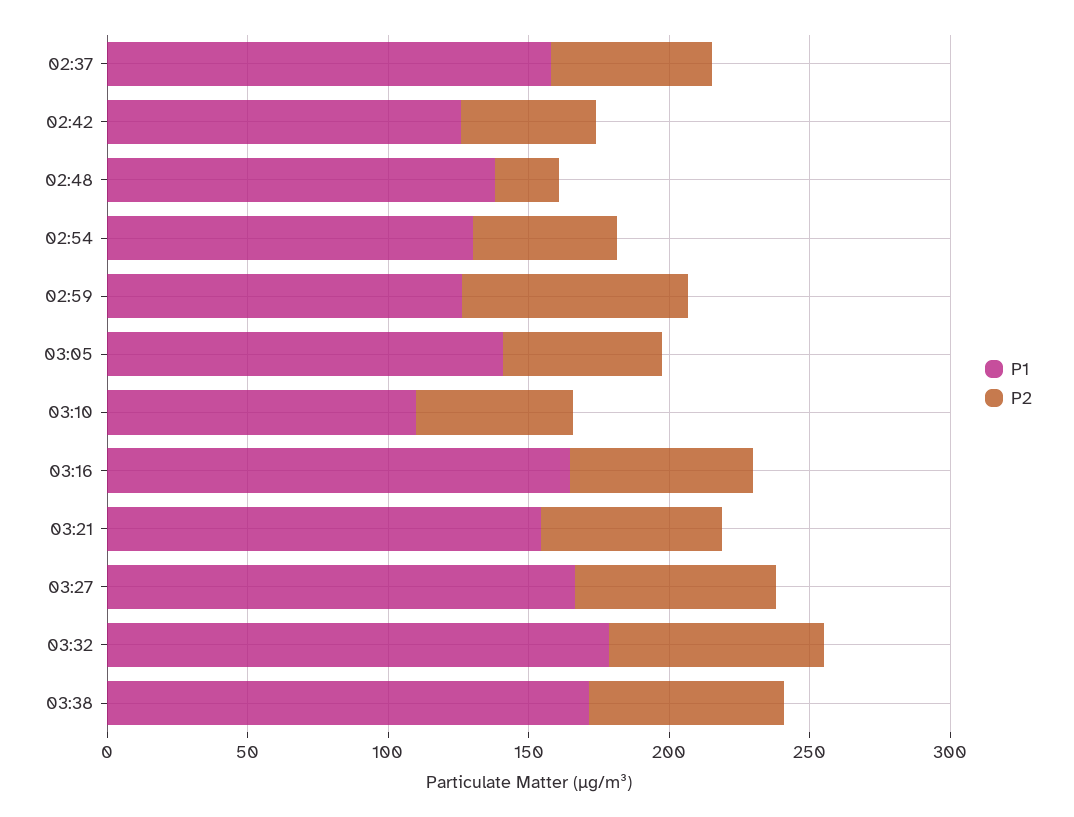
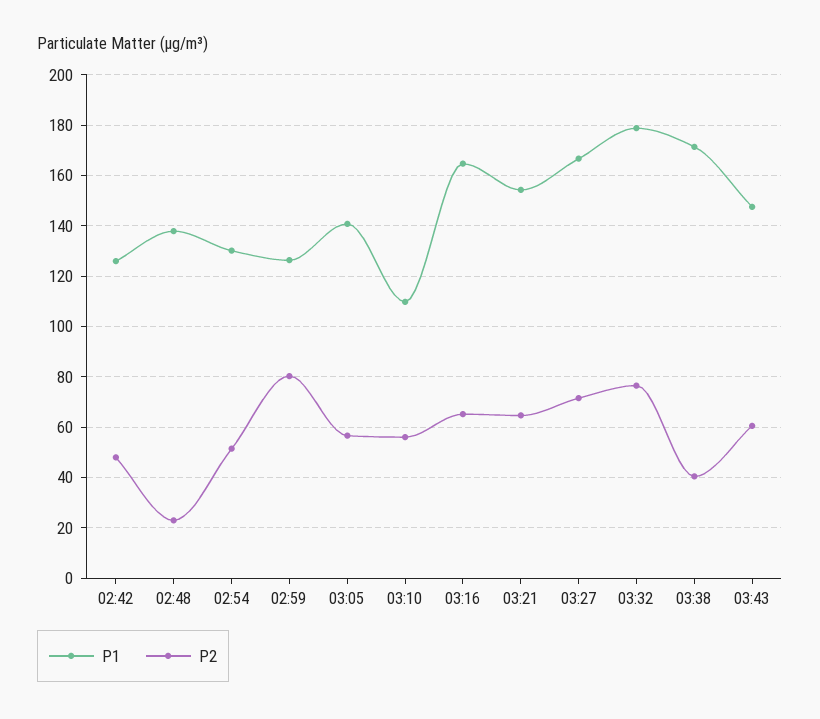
P1, 02:37: 160 -> none
P2, 02:37: 60 -> none
P2, 03:38: 70 -> 40
P1, 03:43: none -> 147.5
P2, 03:43: none -> 60

